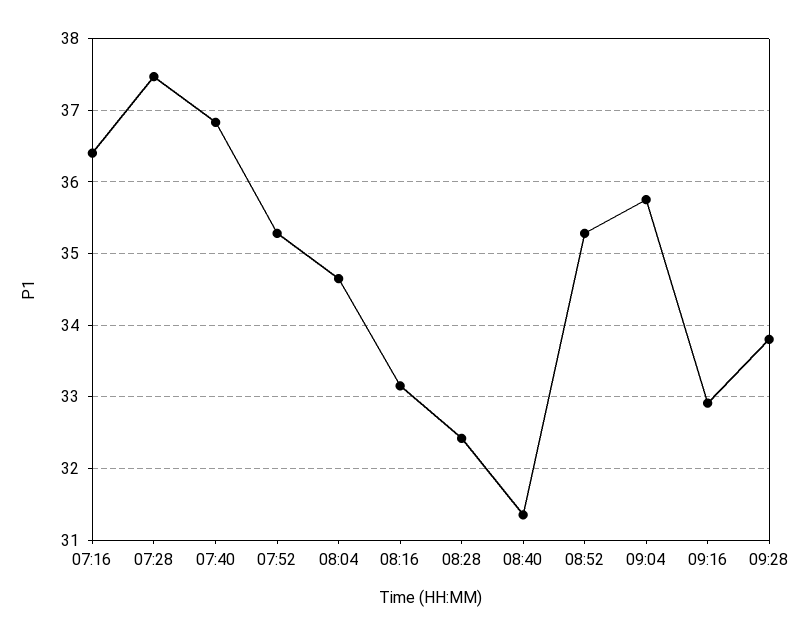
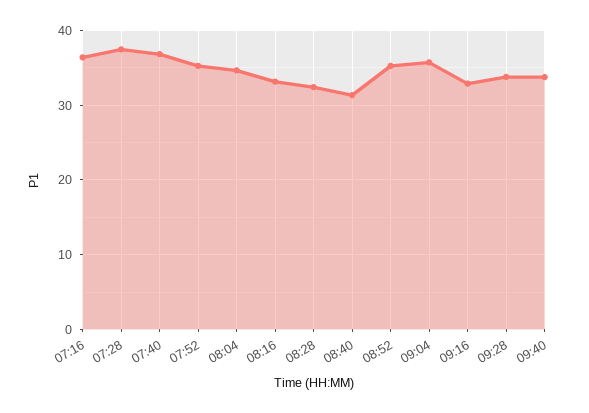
09:40: none -> 34

